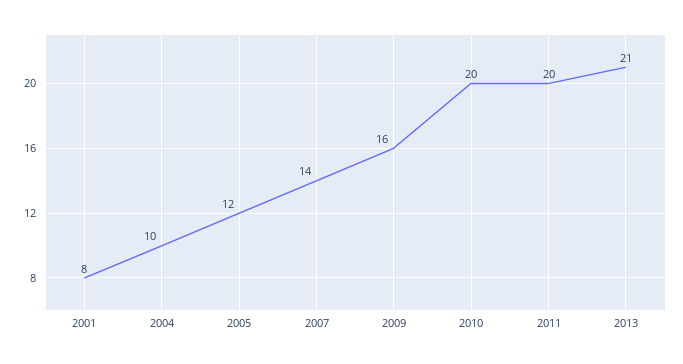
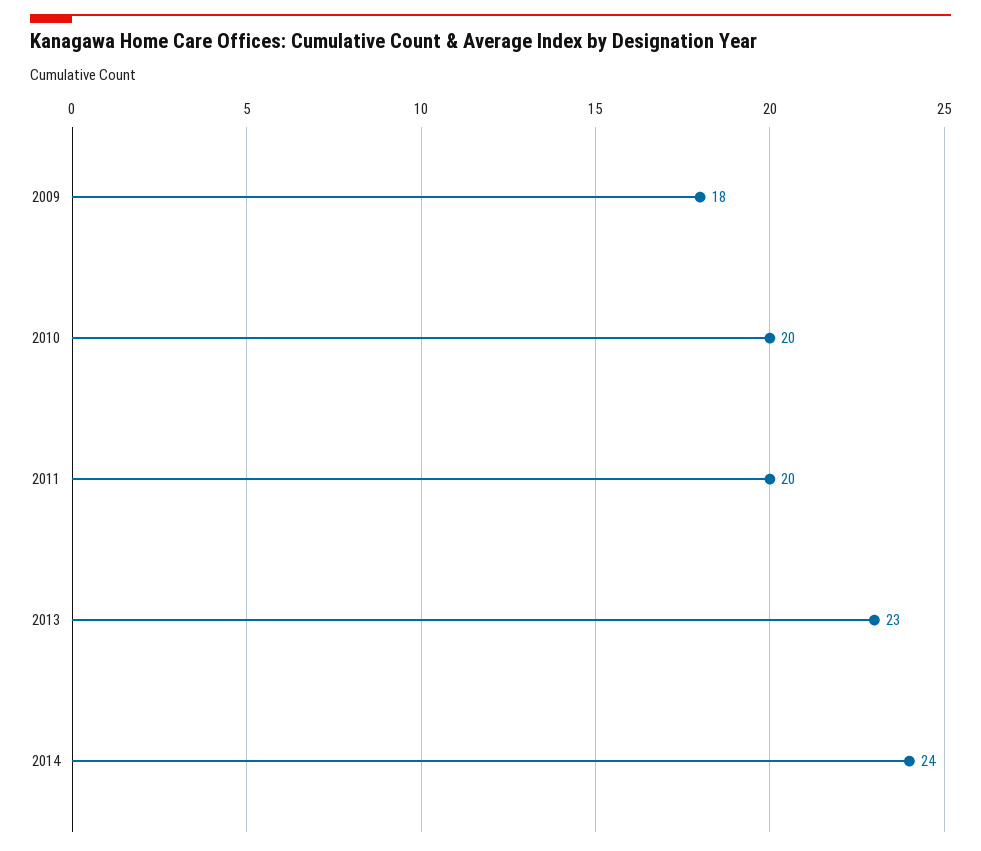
2001: 8 -> none
2004: 10 -> none
2005: 12 -> none
2007: 14 -> none
2009: 16 -> 18
2013: 21 -> 23
2014: none -> 24

